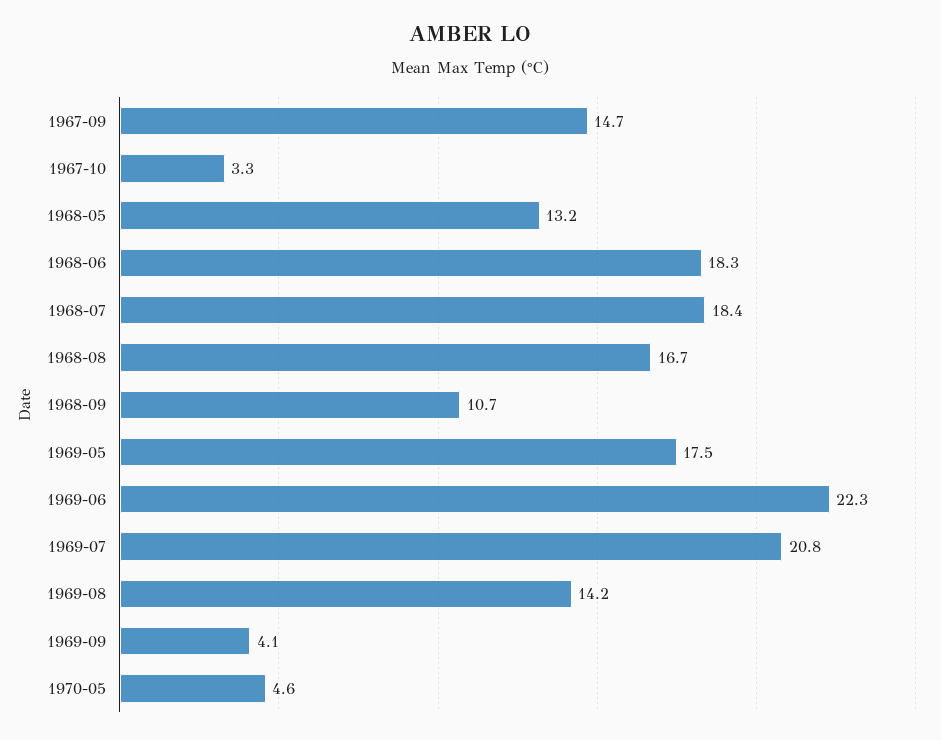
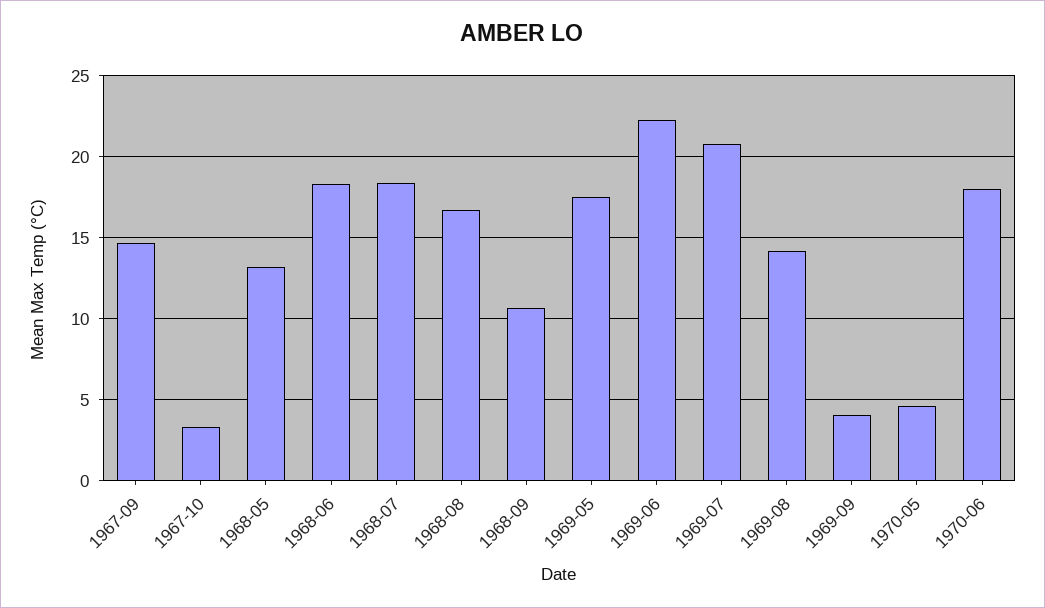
1970-06: none -> 18

